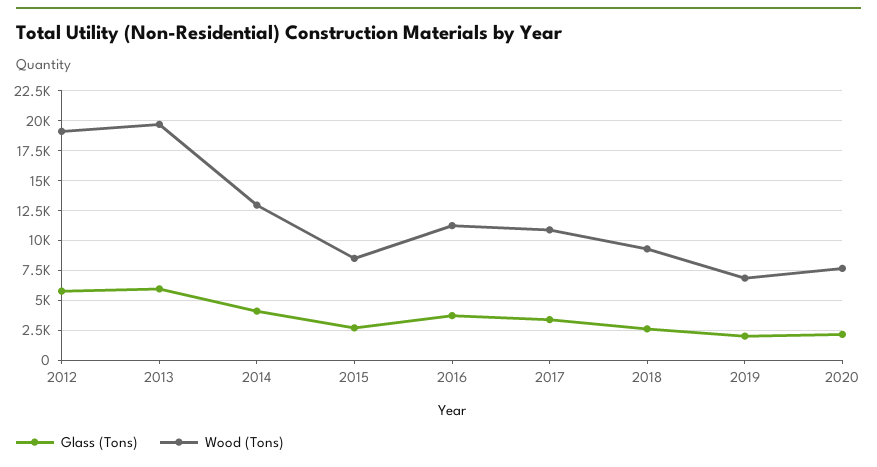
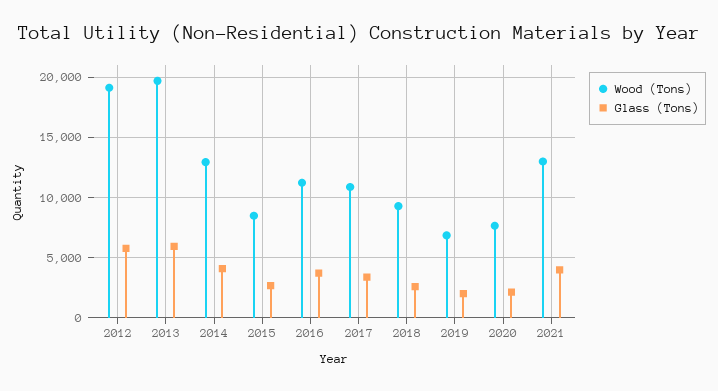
Wood (Tons), 2021: none -> 13000
Glass (Tons), 2021: none -> 4000

